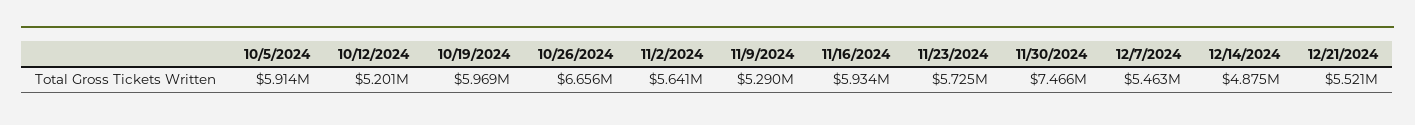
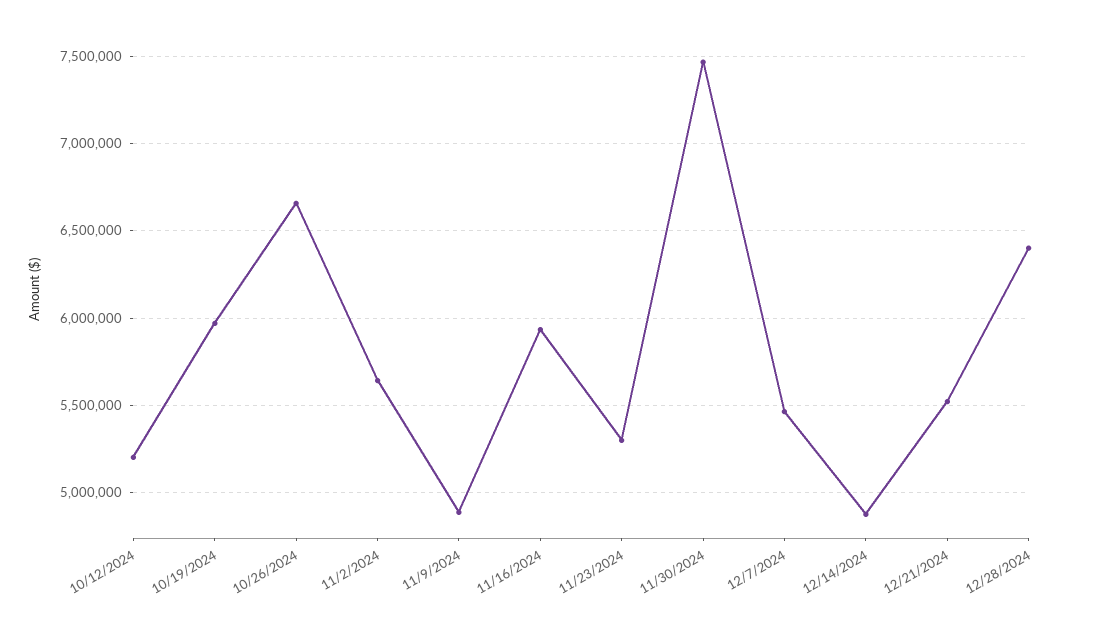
10/5/2024: 5914000 -> none
11/9/2024: 5290000 -> 4900000
11/23/2024: 5725000 -> 5300000
12/28/2024: none -> 6400000

